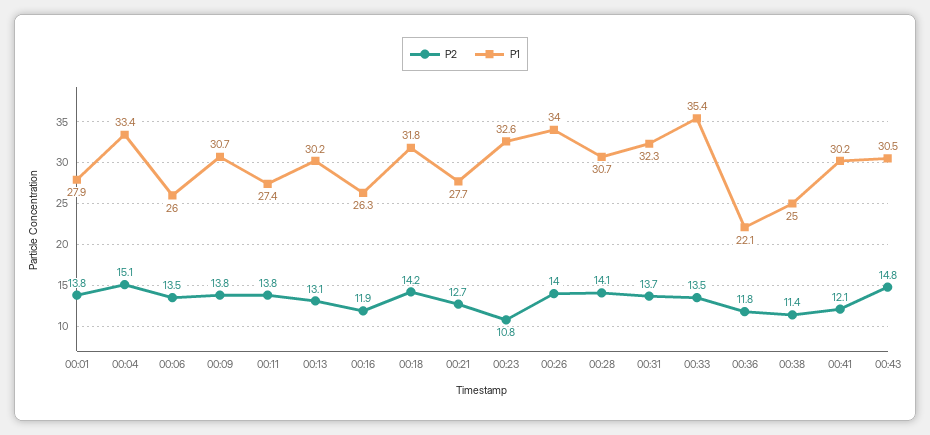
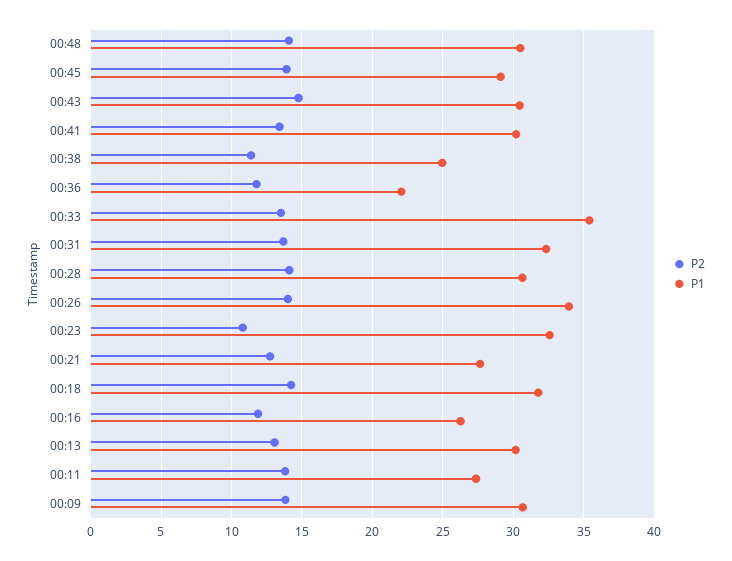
P2, 00:01: 13.8 -> none
P1, 00:01: 27.9 -> none
P2, 00:04: 15.1 -> none
P1, 00:04: 33.4 -> none
P2, 00:06: 13.5 -> none
P1, 00:06: 26 -> none
P2, 00:41: 12.1 -> 13.5
P2, 00:48: none -> 14
P1, 00:48: none -> 30.5
P2, 00:45: none -> 14
P1, 00:45: none -> 29

